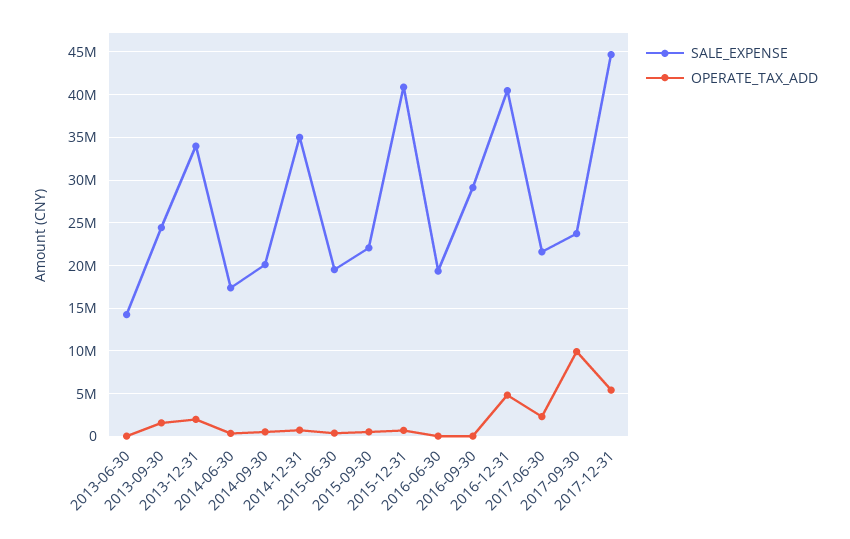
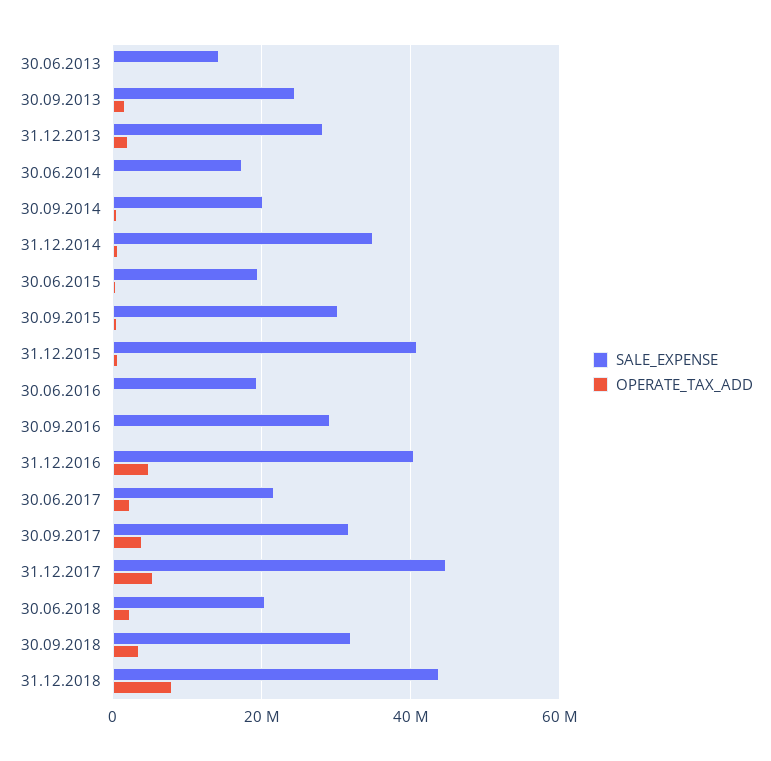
SALE_EXPENSE, 2013-12-31: 34000000 -> 28000000
SALE_EXPENSE, 2015-09-30: 22000000 -> 30000000
SALE_EXPENSE, 2017-09-30: 24000000 -> 32000000
OPERATE_TAX_ADD, 2017-09-30: 10000000 -> 4000000
SALE_EXPENSE, 30.06.2018: none -> 20000000
OPERATE_TAX_ADD, 30.06.2018: none -> 2000000
SALE_EXPENSE, 30.09.2018: none -> 32000000
OPERATE_TAX_ADD, 30.09.2018: none -> 4000000
SALE_EXPENSE, 31.12.2018: none -> 44000000
OPERATE_TAX_ADD, 31.12.2018: none -> 8000000

